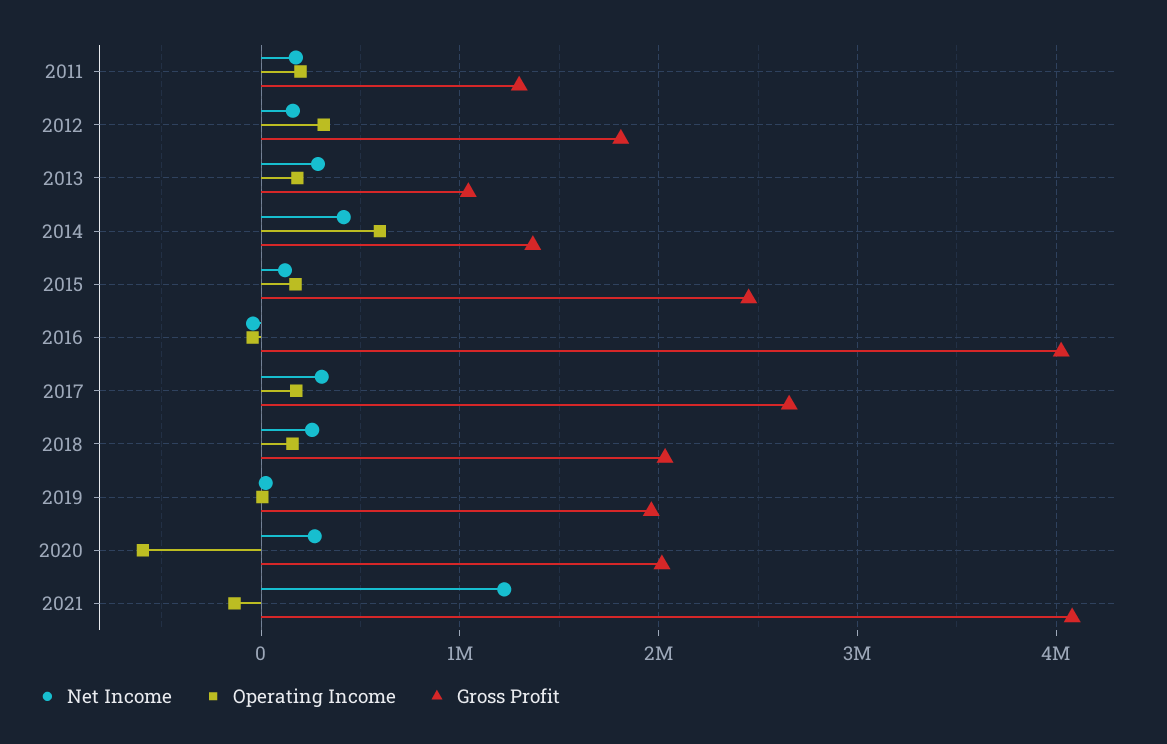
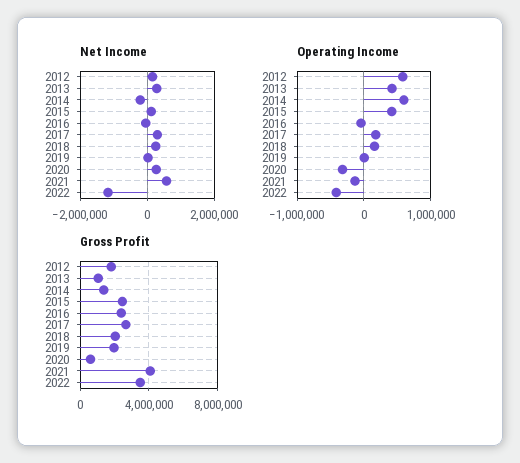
Net Income, 2011: 200000 -> none
Operating Income, 2011: 200000 -> none
Gross Profit, 2011: 1300000 -> none
Operating Income, 2012: 300000 -> 600000
Operating Income, 2013: 200000 -> 400000
Net Income, 2014: 400000 -> -200000
Operating Income, 2015: 200000 -> 400000
Gross Profit, 2016: 4000000 -> 2500000
Operating Income, 2020: -600000 -> -300000
Gross Profit, 2020: 2000000 -> 500000
Net Income, 2021: 1200000 -> 600000
Net Income, 2022: none -> -1200000
Operating Income, 2022: none -> -400000
Gross Profit, 2022: none -> 3500000

